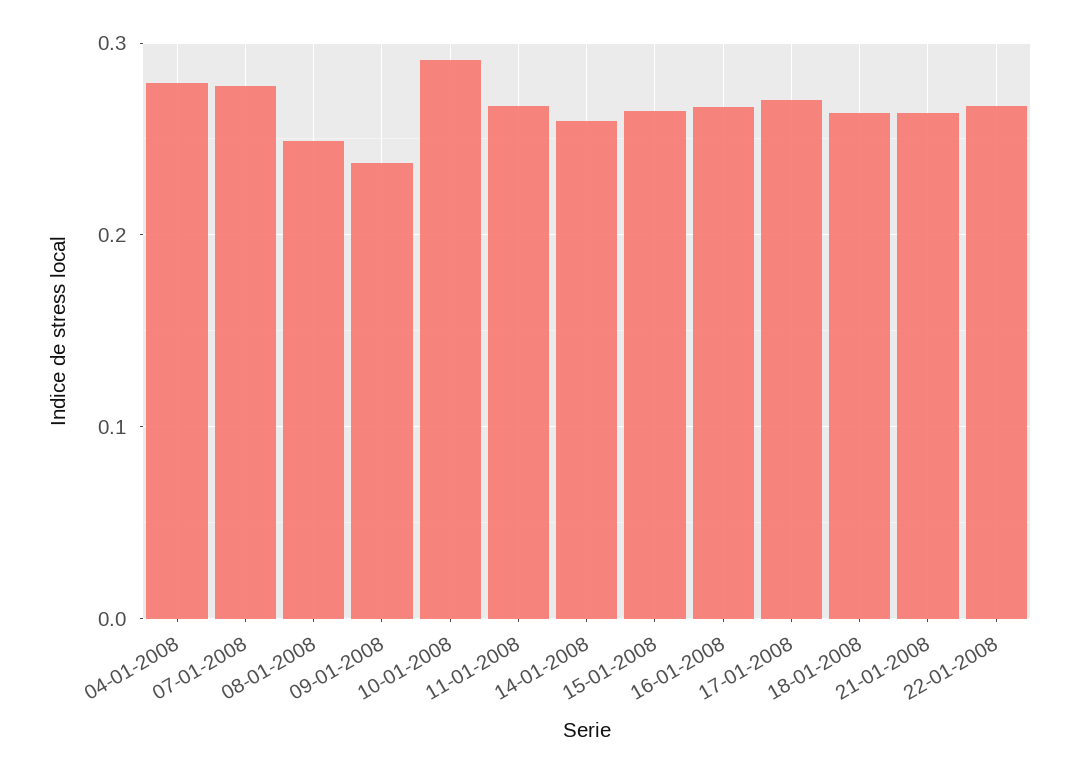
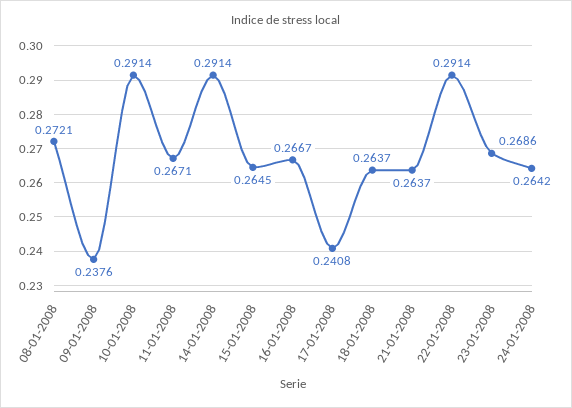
04-01-2008: 0.28 -> none
07-01-2008: 0.28 -> none
08-01-2008: 0.25 -> 0.2721
14-01-2008: 0.26 -> 0.2914
17-01-2008: 0.27 -> 0.2408
22-01-2008: 0.27 -> 0.2914
23-01-2008: none -> 0.2686
24-01-2008: none -> 0.2642

